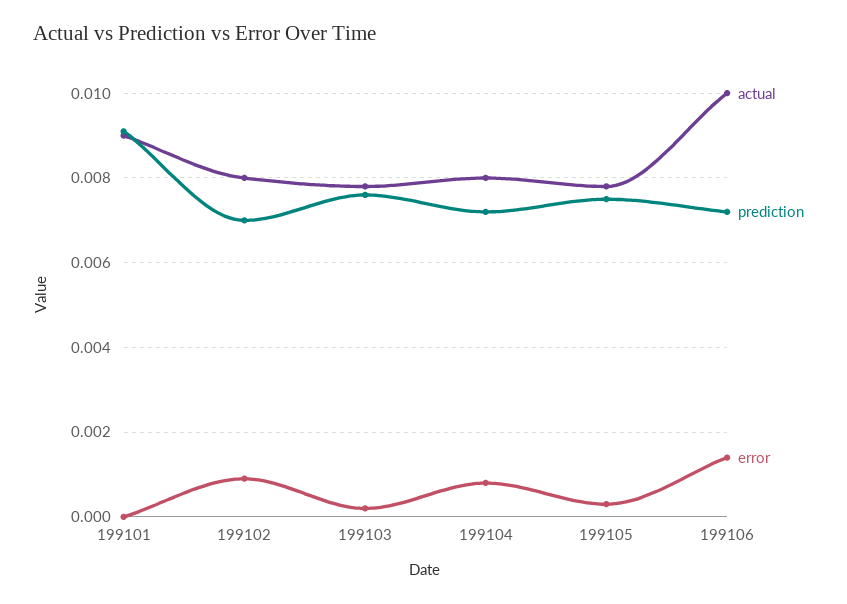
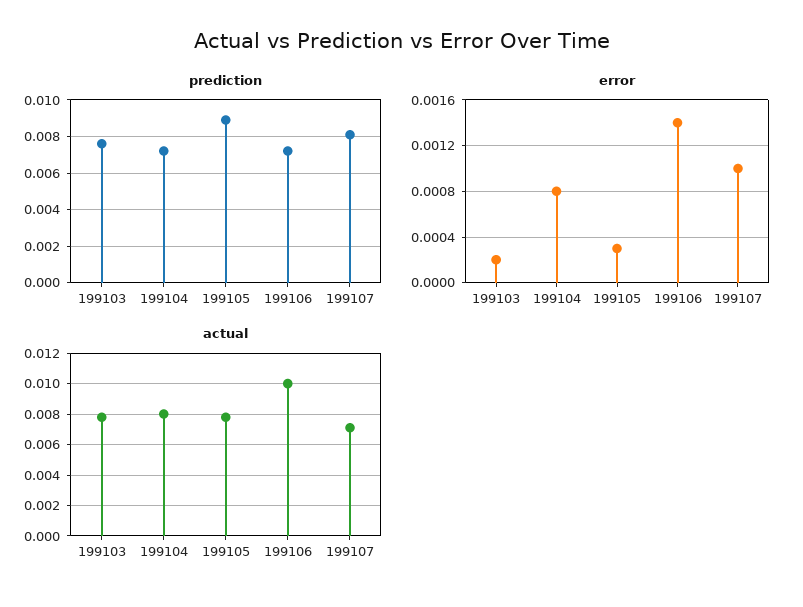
actual, 199101: 0.009 -> none
prediction, 199101: 0.009 -> none
error, 199101: 0 -> none
actual, 199102: 0.008 -> none
prediction, 199102: 0.007 -> none
error, 199102: 0.001 -> none
prediction, 199105: 0.0075 -> 0.009
prediction, 199107: none -> 0.008
error, 199107: none -> 0.001
actual, 199107: none -> 0.007

